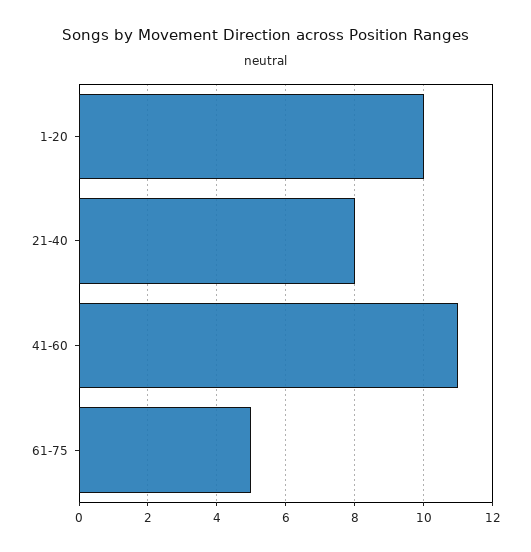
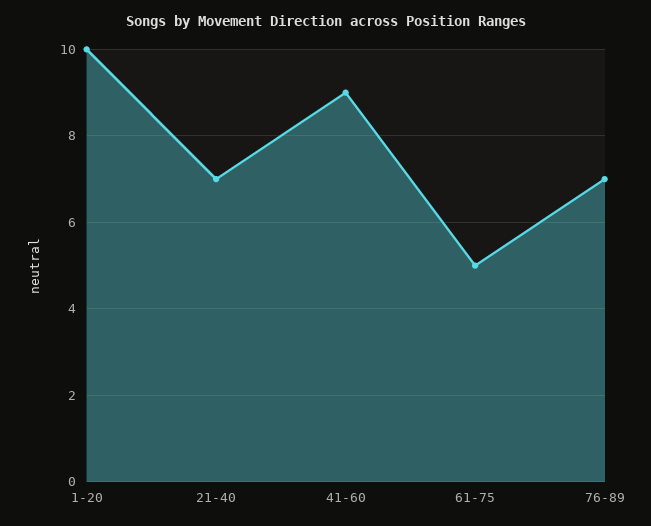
21-40: 8 -> 7
41-60: 11 -> 9
76-89: none -> 7

